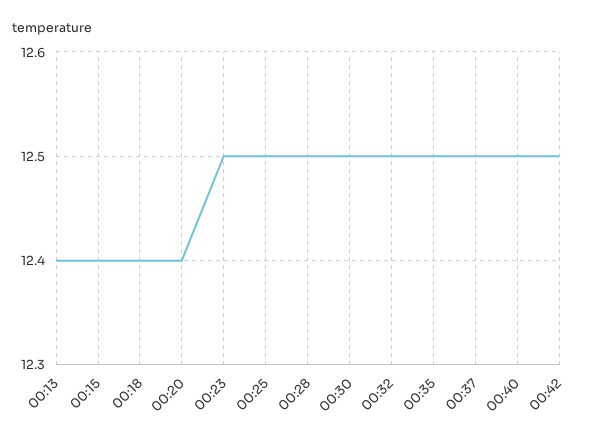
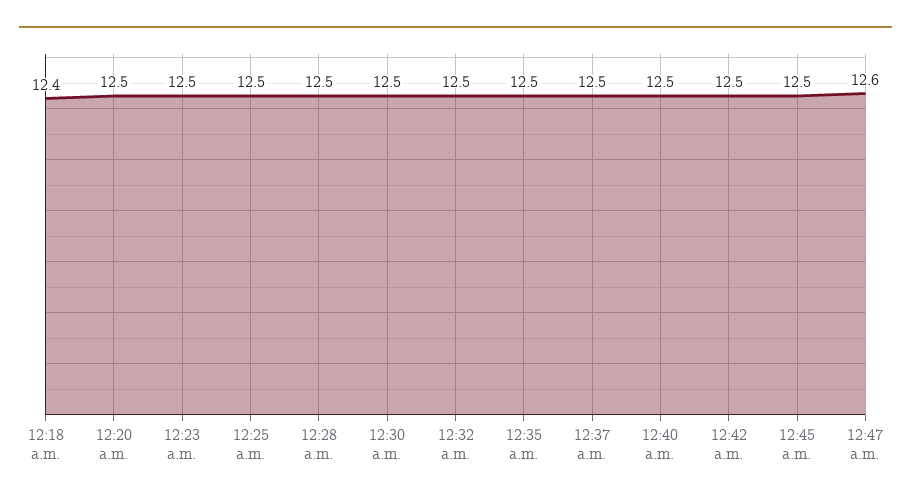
00:13: 12.4 -> none
00:15: 12.4 -> none
00:20: 12.4 -> 12.5
12:45 a.m.: none -> 12.5
12:47 a.m.: none -> 12.6

